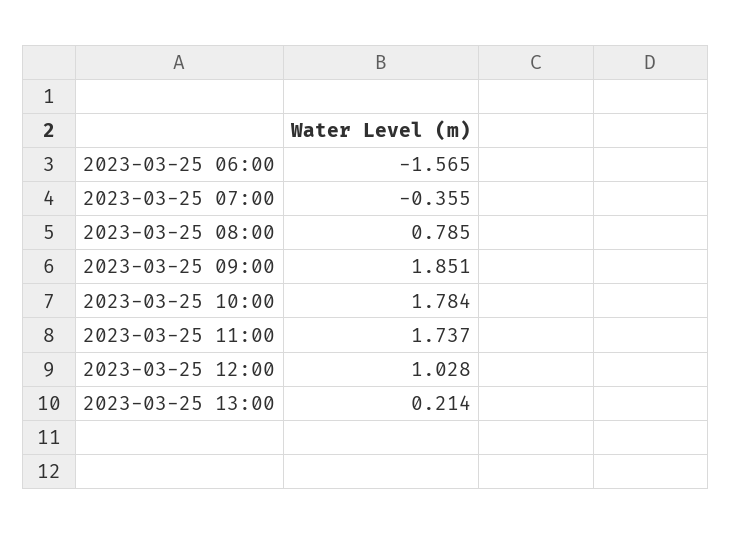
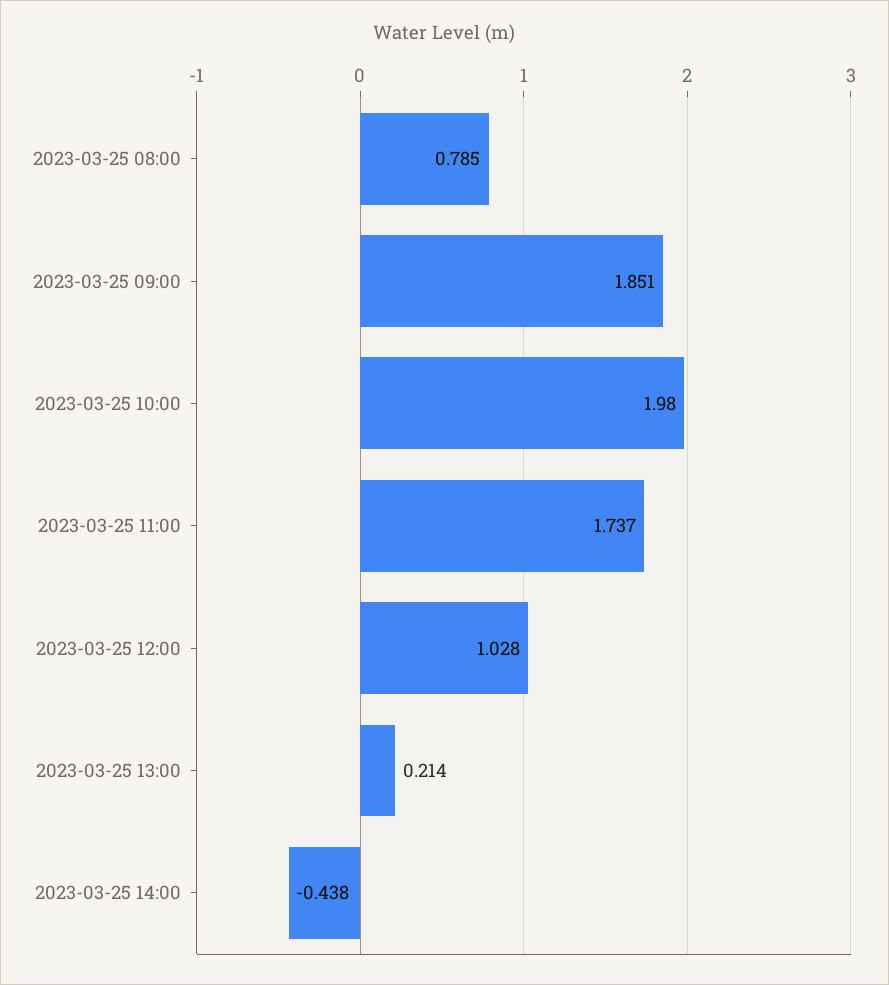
2023-03-25 06:00: -1.565 -> none
2023-03-25 07:00: -0.355 -> none
2023-03-25 10:00: 1.784 -> 1.98
2023-03-25 14:00: none -> -0.438

